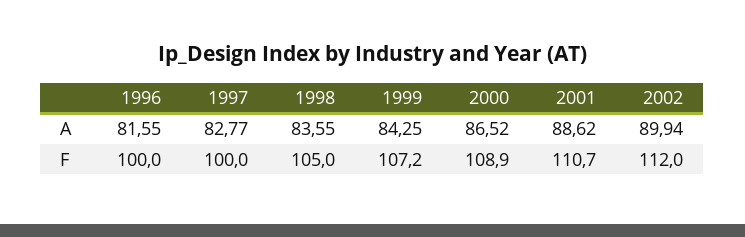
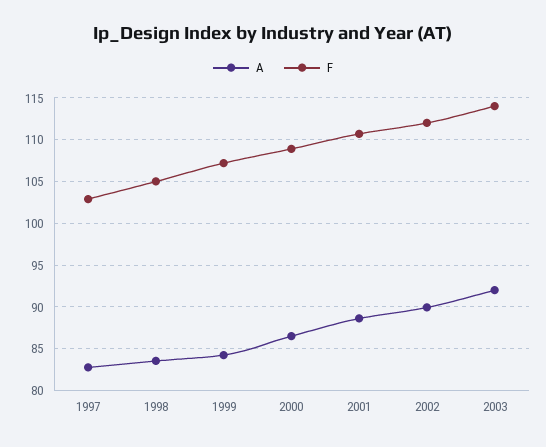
A, 1996: 81.55 -> none
F, 1996: 100 -> none
F, 1997: 100 -> 103
A, 2003: none -> 92
F, 2003: none -> 114

